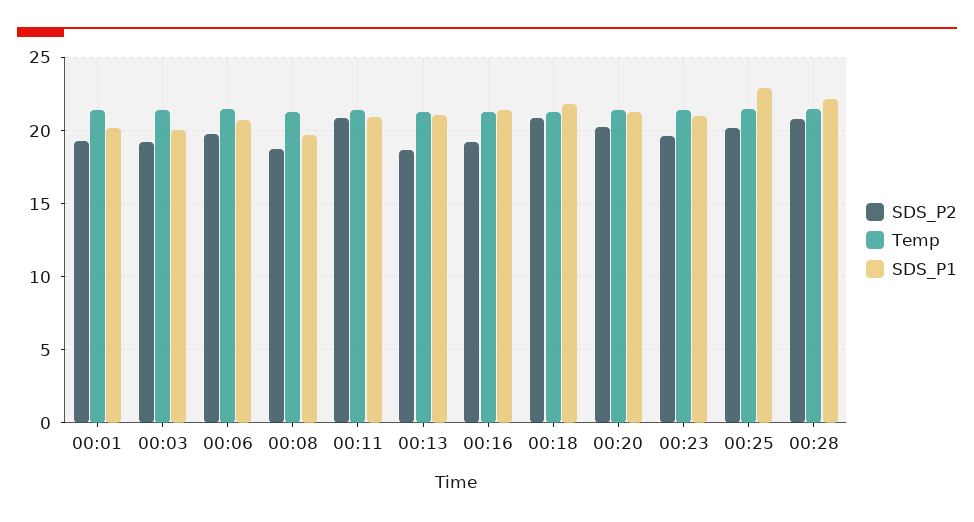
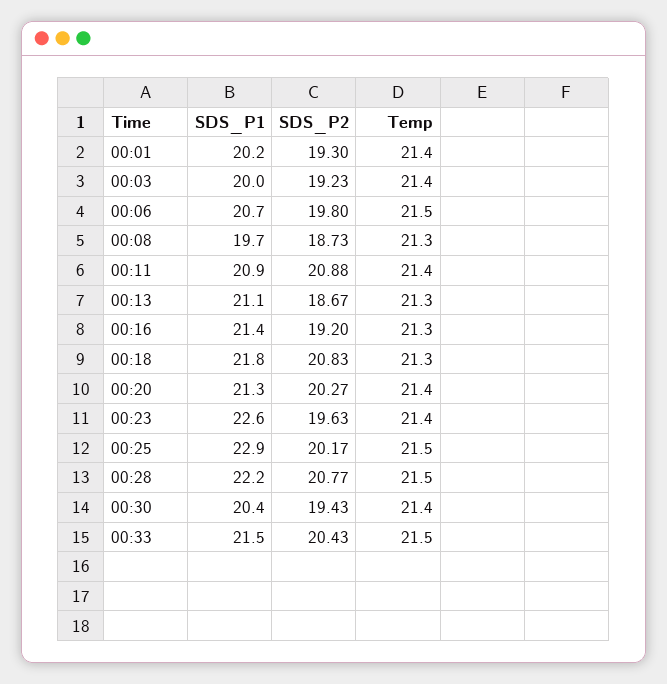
SDS_P1, 00:23: 21 -> 22.6
SDS_P1, 00:30: none -> 20.4
SDS_P2, 00:30: none -> 19.43
Temp, 00:30: none -> 21.4
SDS_P1, 00:33: none -> 21.5
SDS_P2, 00:33: none -> 20.43
Temp, 00:33: none -> 21.5

